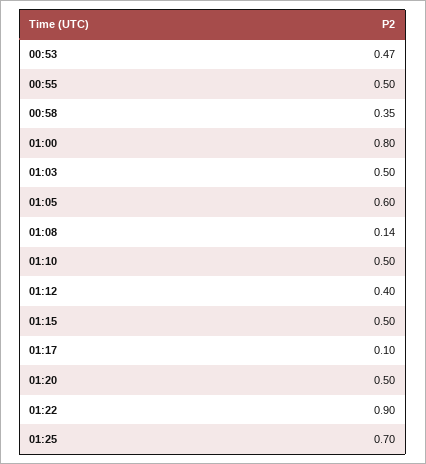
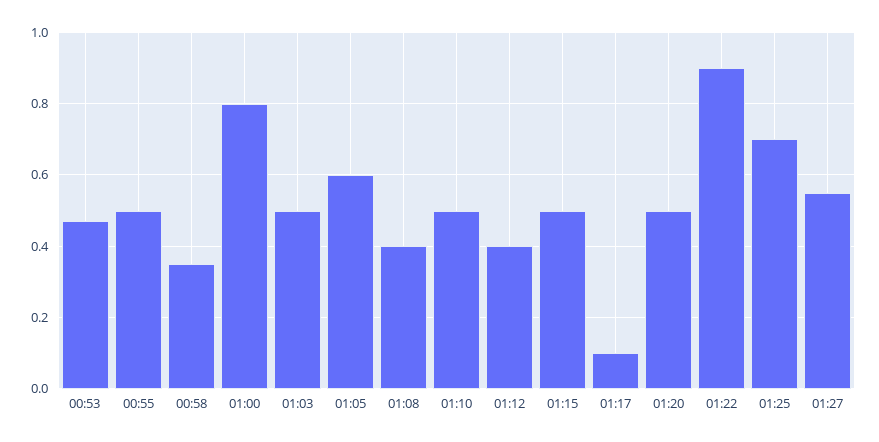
01:08: 0.14 -> 0.4
01:27: none -> 0.55

